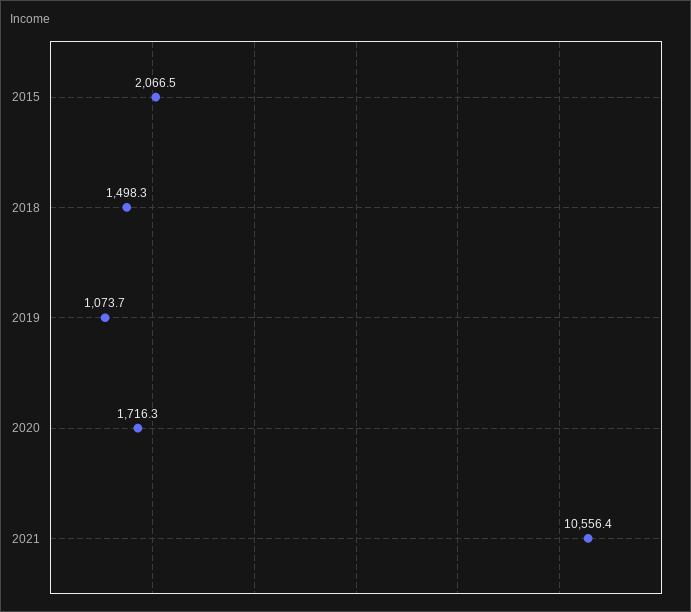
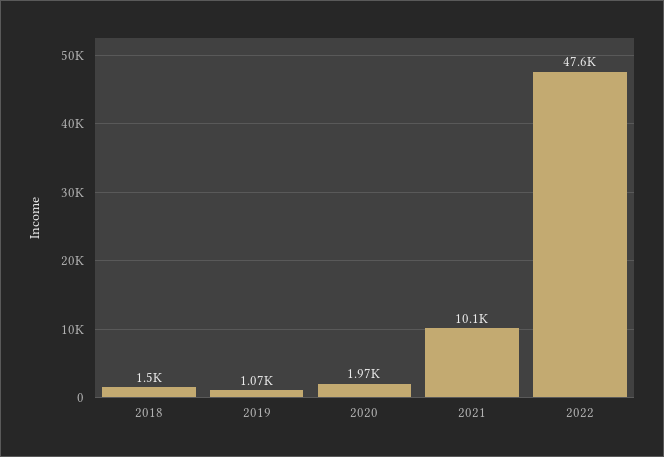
2015: 2066.5 -> none
2020: 1716.3 -> 1970
2021: 10556.4 -> 10100
2022: none -> 47600

